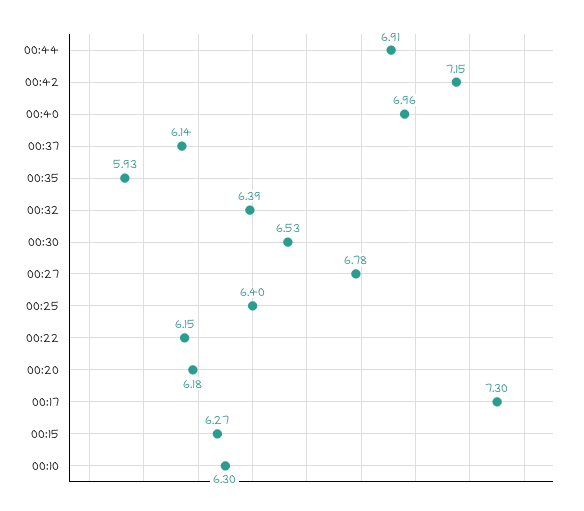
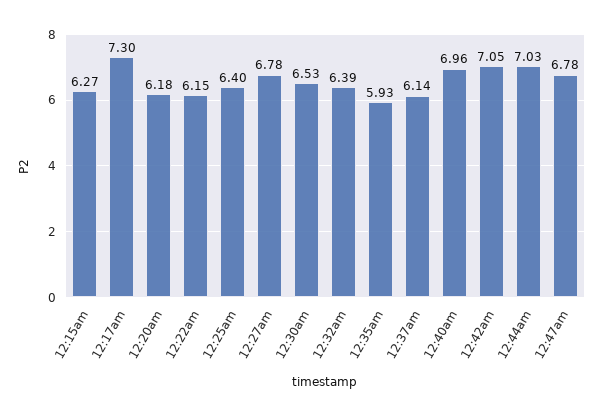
00:44: 6.91 -> 7.03
00:42: 7.15 -> 7.05
00:10: 6.3 -> none
12:47am: none -> 6.78

